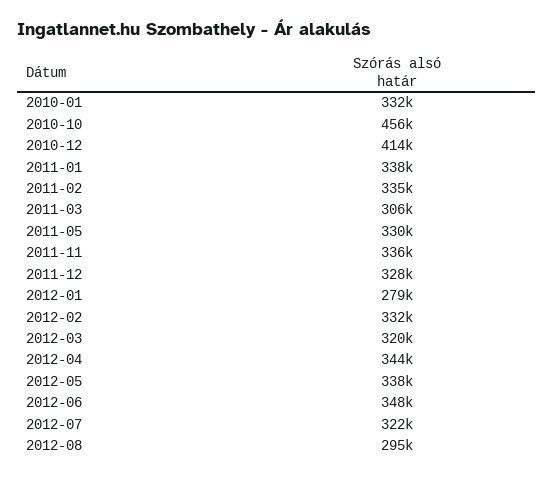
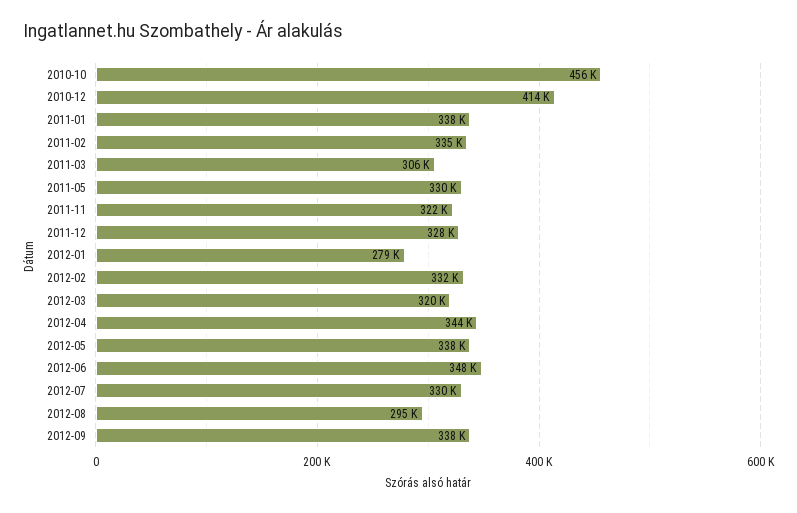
2010-01: 332000 -> none
2011-11: 336000 -> 322000
2012-07: 322000 -> 330000
2012-09: none -> 338000

